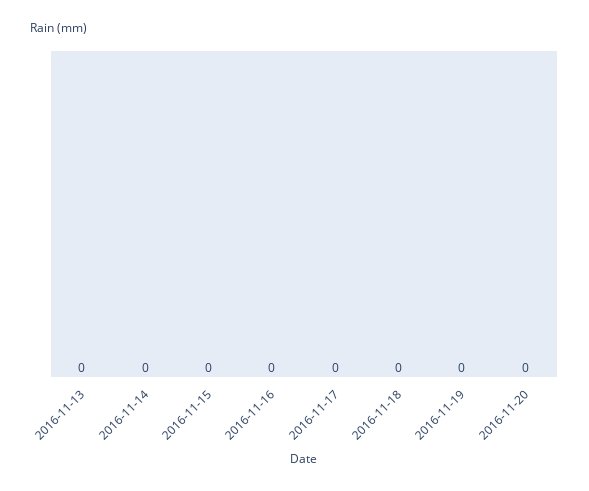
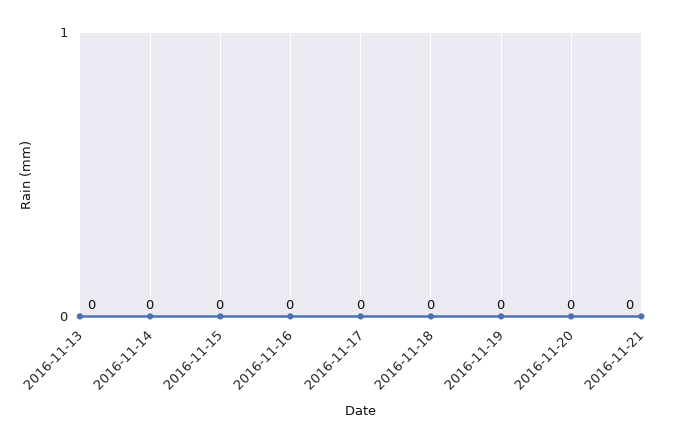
2016-11-21: none -> 0

